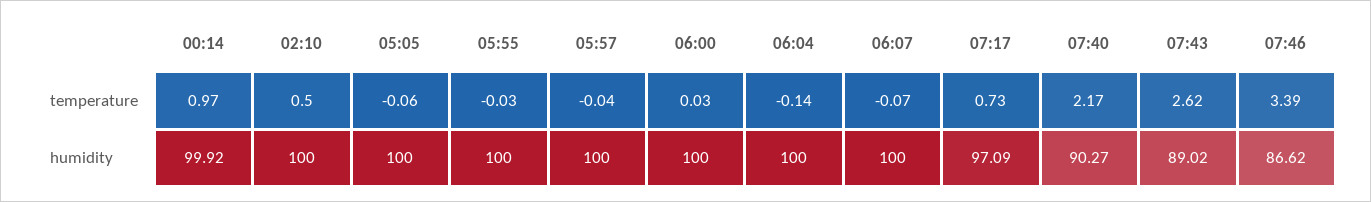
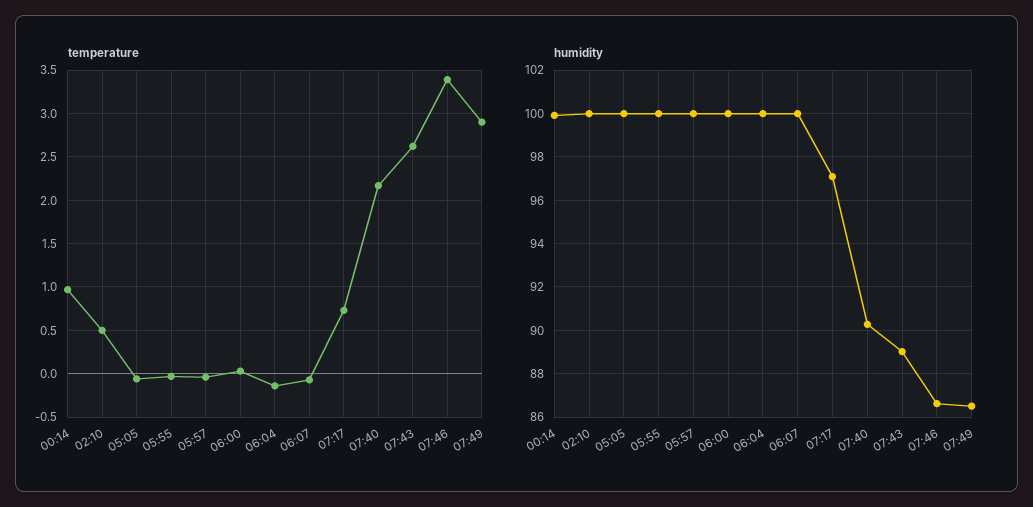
temperature, 07:49: none -> 2.9
humidity, 07:49: none -> 86.5

